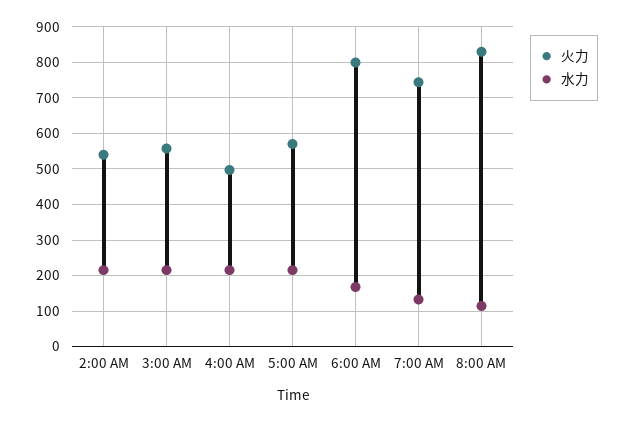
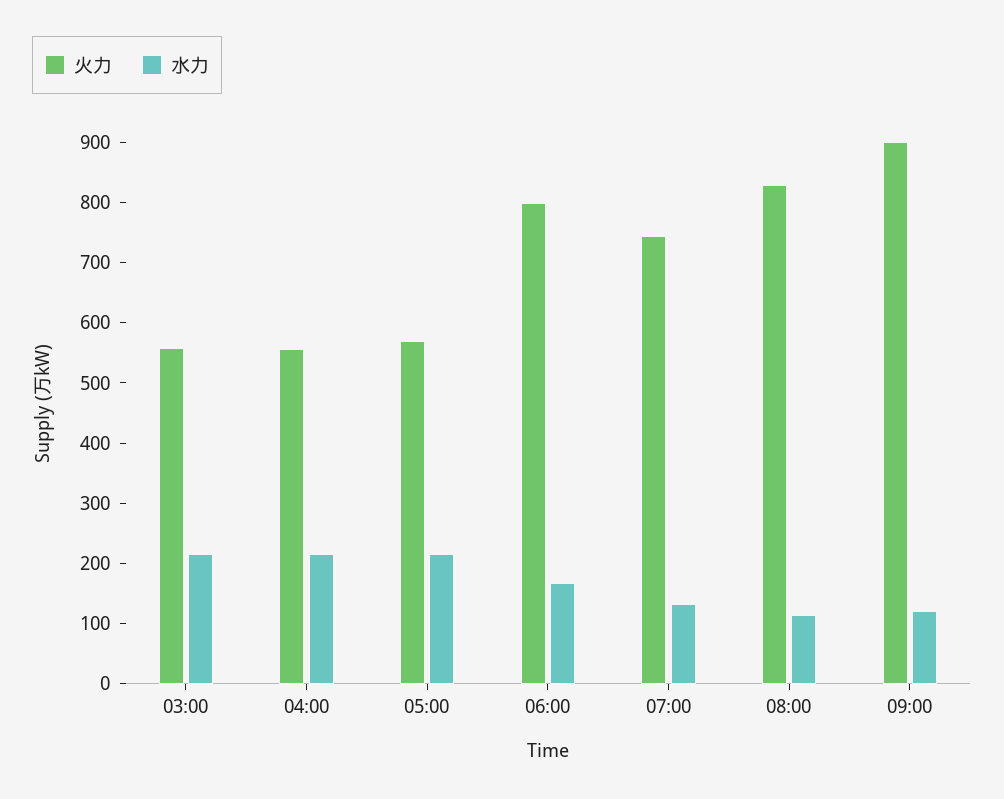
火力, 2:00 AM: 540 -> none
水力, 2:00 AM: 220 -> none
火力, 4:00 AM: 500 -> 560
火力, 09:00: none -> 900
水力, 09:00: none -> 120

